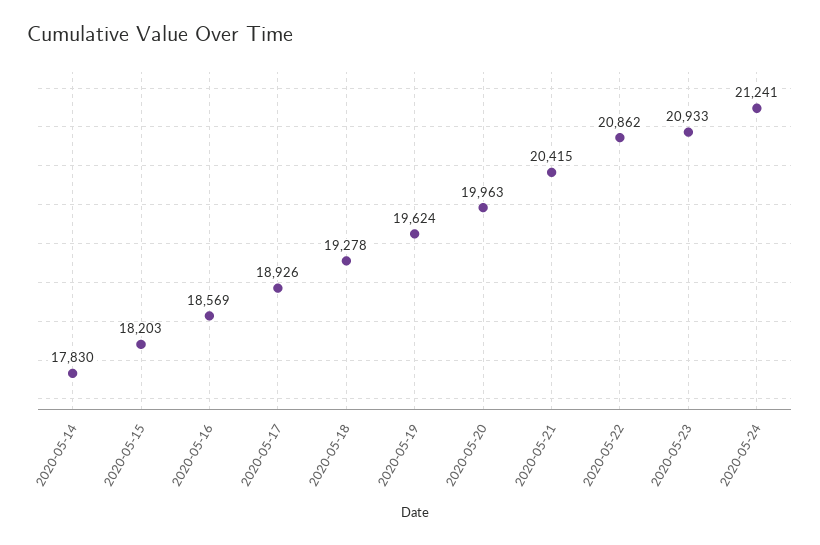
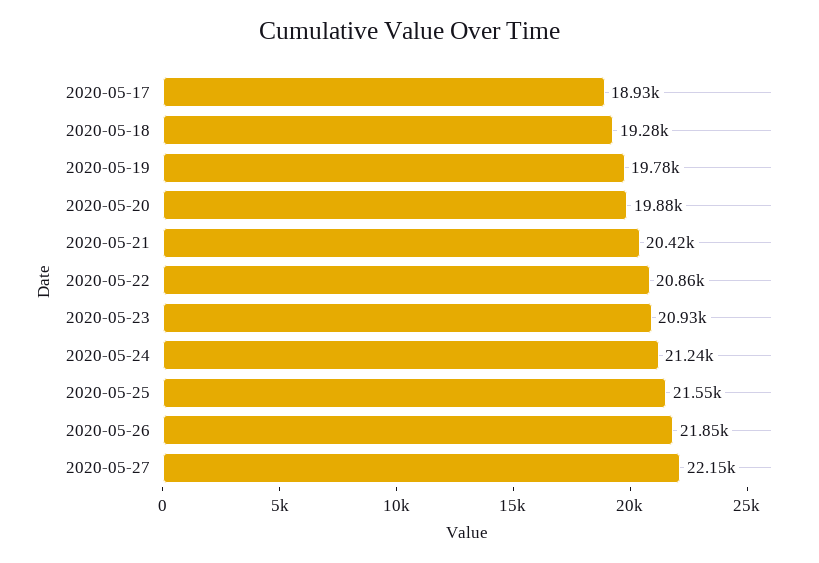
2020-05-14: 17830 -> none
2020-05-15: 18203 -> none
2020-05-16: 18569 -> none
2020-05-19: 19624 -> 19780
2020-05-20: 19963 -> 19880
2020-05-25: none -> 21550
2020-05-26: none -> 21850
2020-05-27: none -> 22150

